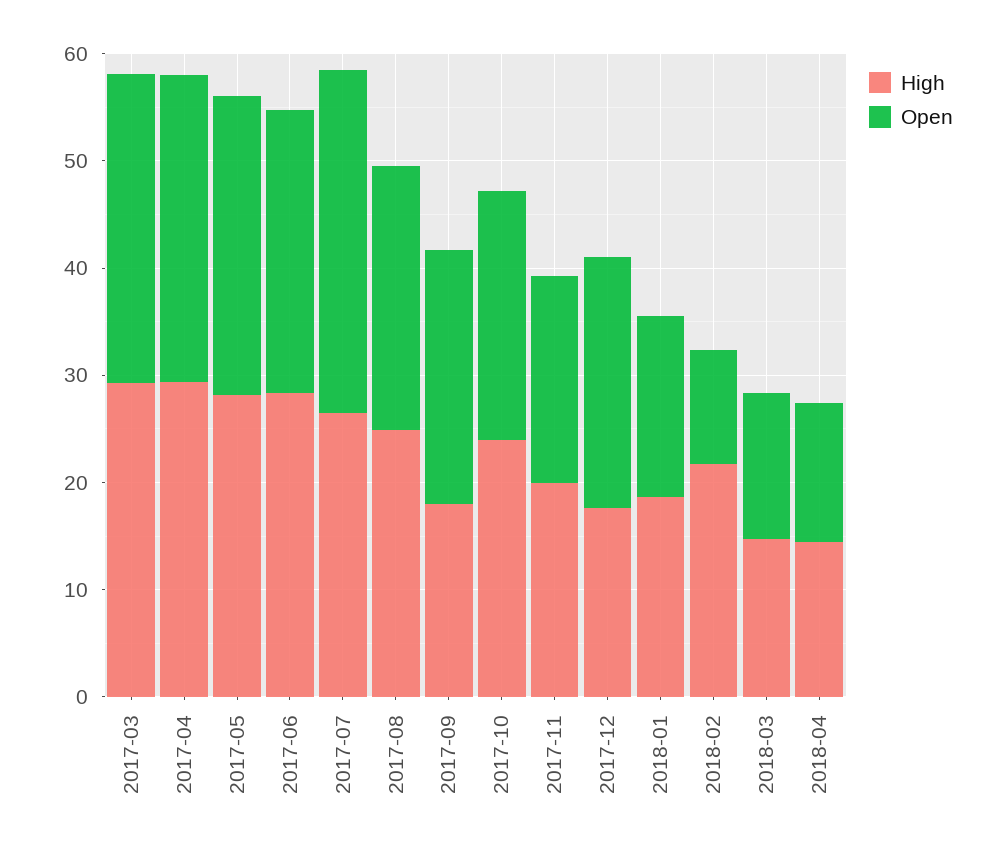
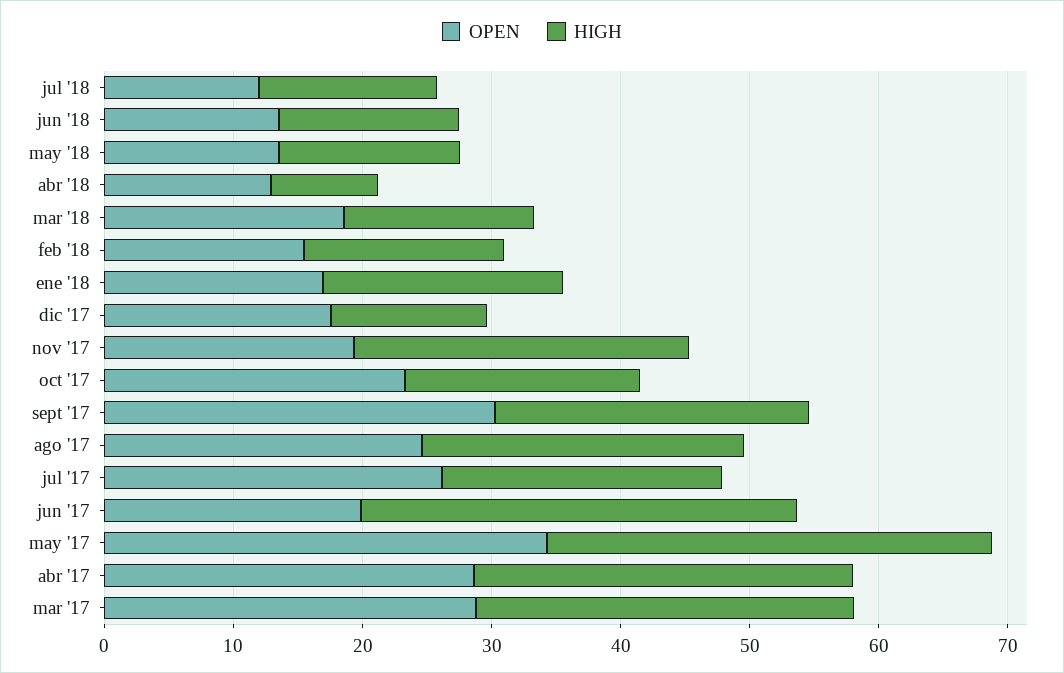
High, 2017-05: 28 -> 34
Open, 2017-05: 28 -> 34
High, 2017-06: 28 -> 34
Open, 2017-06: 26 -> 20
High, 2017-07: 26 -> 22
Open, 2017-07: 32 -> 26
High, 2017-09: 18 -> 24
Open, 2017-09: 24 -> 30
High, 2017-10: 24 -> 18
High, 2017-11: 20 -> 26
High, 2017-12: 18 -> 12
Open, 2017-12: 24 -> 18
High, 2018-02: 22 -> 16
Open, 2018-02: 10 -> 16
Open, 2018-03: 14 -> 18
High, 2018-04: 14 -> 8
Open, jul '18: none -> 12
High, jul '18: none -> 14
Open, jun '18: none -> 14
High, jun '18: none -> 14
Open, may '18: none -> 14
High, may '18: none -> 14

